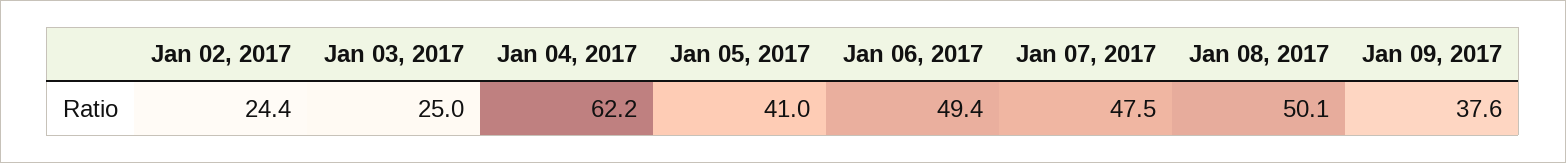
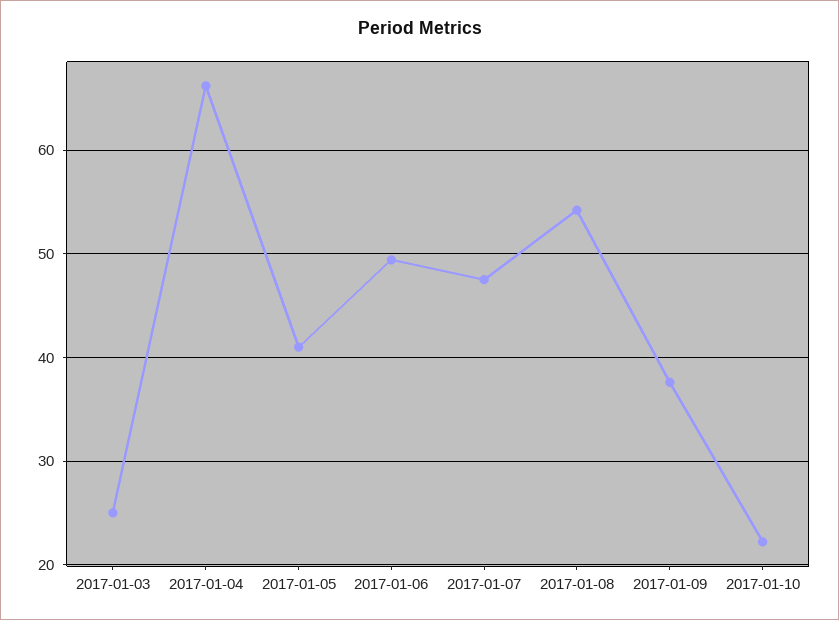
Jan 02, 2017: 24.4 -> none
Jan 04, 2017: 62.2 -> 66
Jan 08, 2017: 50.1 -> 54
2017-01-10: none -> 22

